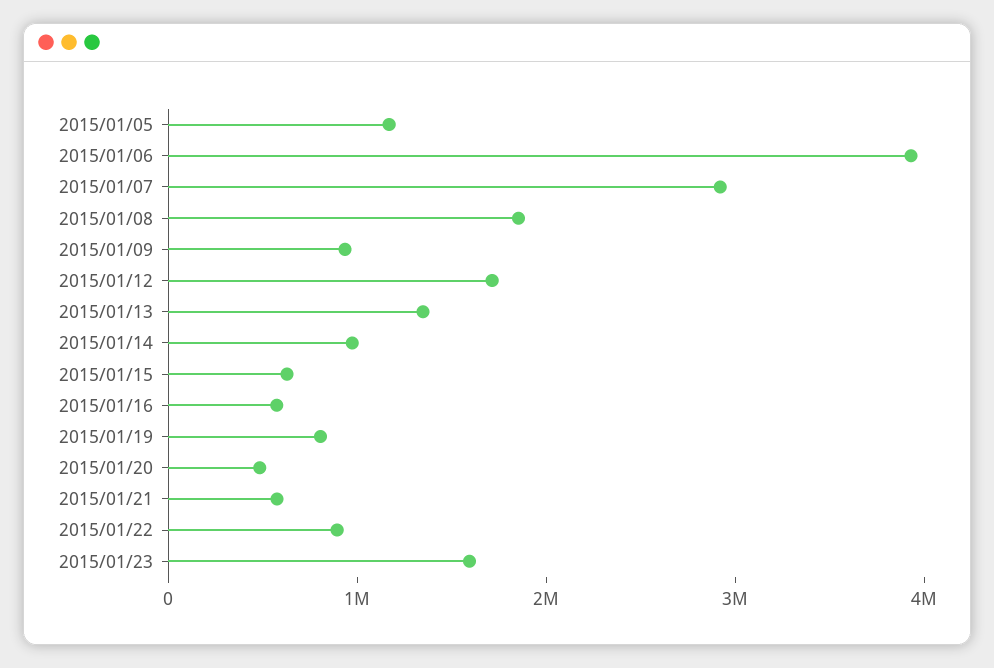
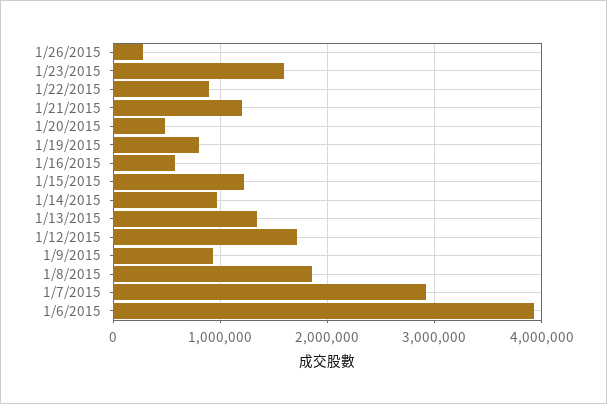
2015/01/05: 1200000 -> none
2015/01/15: 600000 -> 1200000
2015/01/21: 600000 -> 1200000
1/26/2015: none -> 300000

